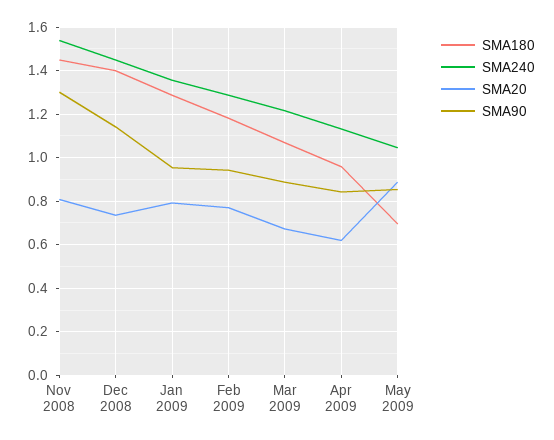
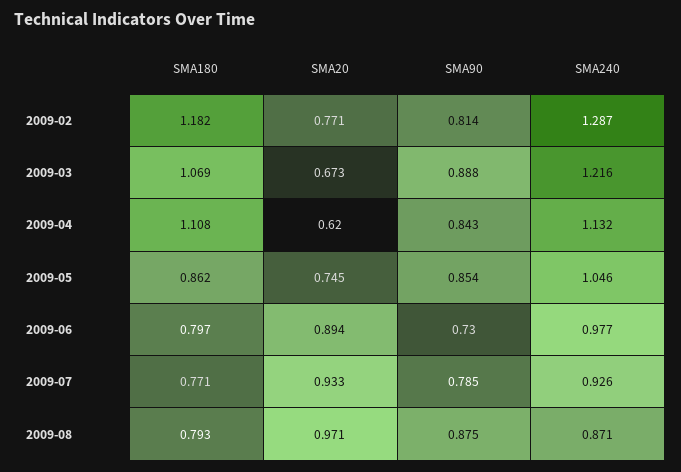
SMA180, Nov 2008: 1.45 -> none
SMA240, Nov 2008: 1.55 -> none
SMA20, Nov 2008: 0.8 -> none
SMA90, Nov 2008: 1.3 -> none
SMA180, Dec 2008: 1.4 -> none
SMA240, Dec 2008: 1.45 -> none
SMA20, Dec 2008: 0.75 -> none
SMA90, Dec 2008: 1.15 -> none
SMA180, Jan 2009: 1.3 -> none
SMA240, Jan 2009: 1.35 -> none
SMA20, Jan 2009: 0.8 -> none
SMA90, Jan 2009: 0.95 -> none
SMA90, Feb 2009: 0.95 -> 0.814
SMA180, Apr 2009: 0.95 -> 1.108
SMA180, May 2009: 0.7 -> 0.862
SMA20, May 2009: 0.9 -> 0.745
SMA180, 2009-06: none -> 0.797
SMA20, 2009-06: none -> 0.894
SMA90, 2009-06: none -> 0.73
SMA240, 2009-06: none -> 0.977
SMA180, 2009-07: none -> 0.771
SMA20, 2009-07: none -> 0.933
SMA90, 2009-07: none -> 0.785
SMA240, 2009-07: none -> 0.926
SMA180, 2009-08: none -> 0.793
SMA20, 2009-08: none -> 0.971
SMA90, 2009-08: none -> 0.875
SMA240, 2009-08: none -> 0.871

